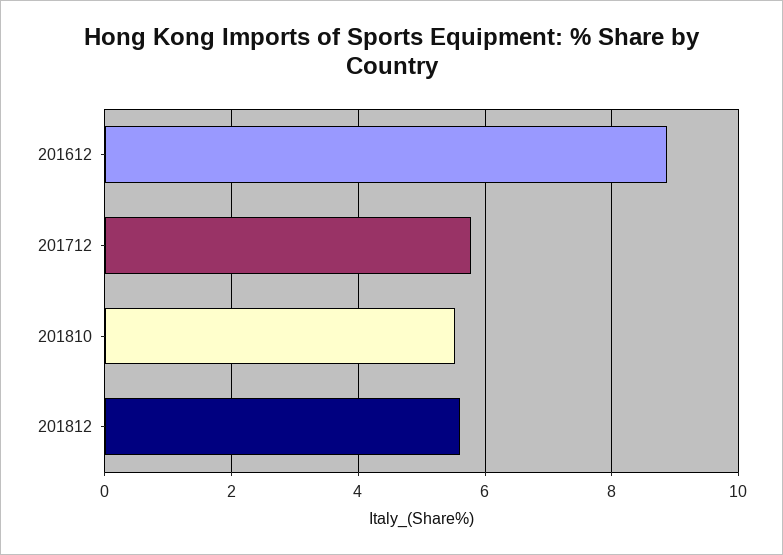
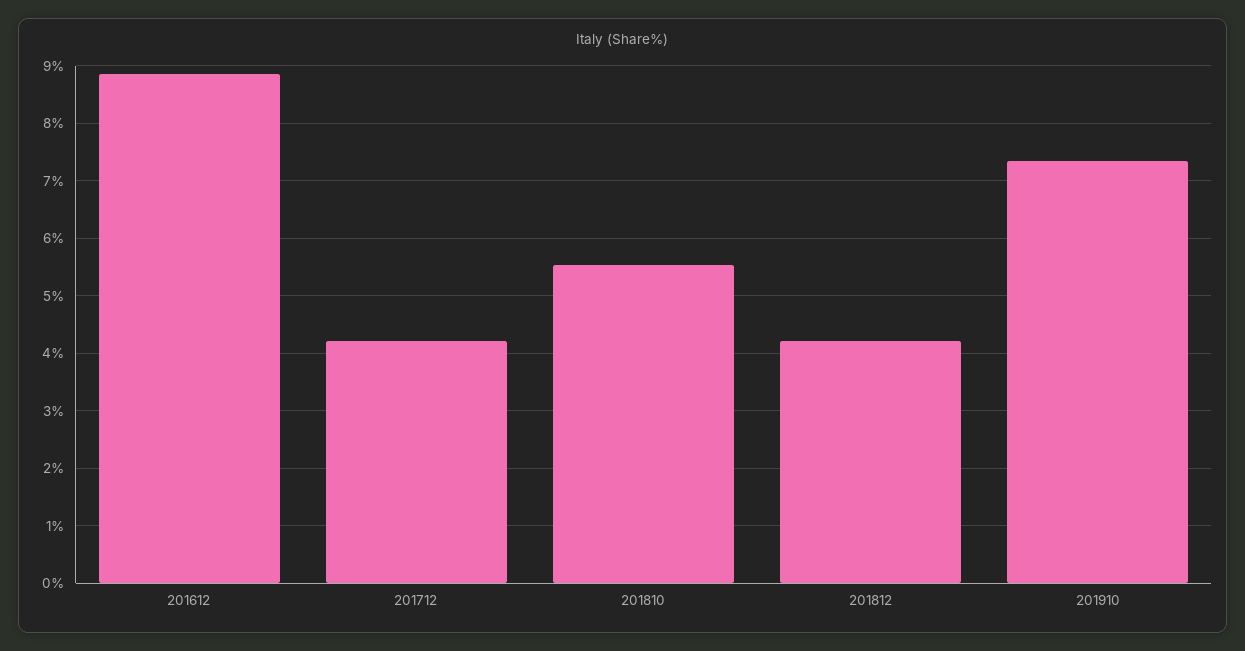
201712: 5.8 -> 4.2
201812: 5.6 -> 4.2
201910: none -> 7.4

